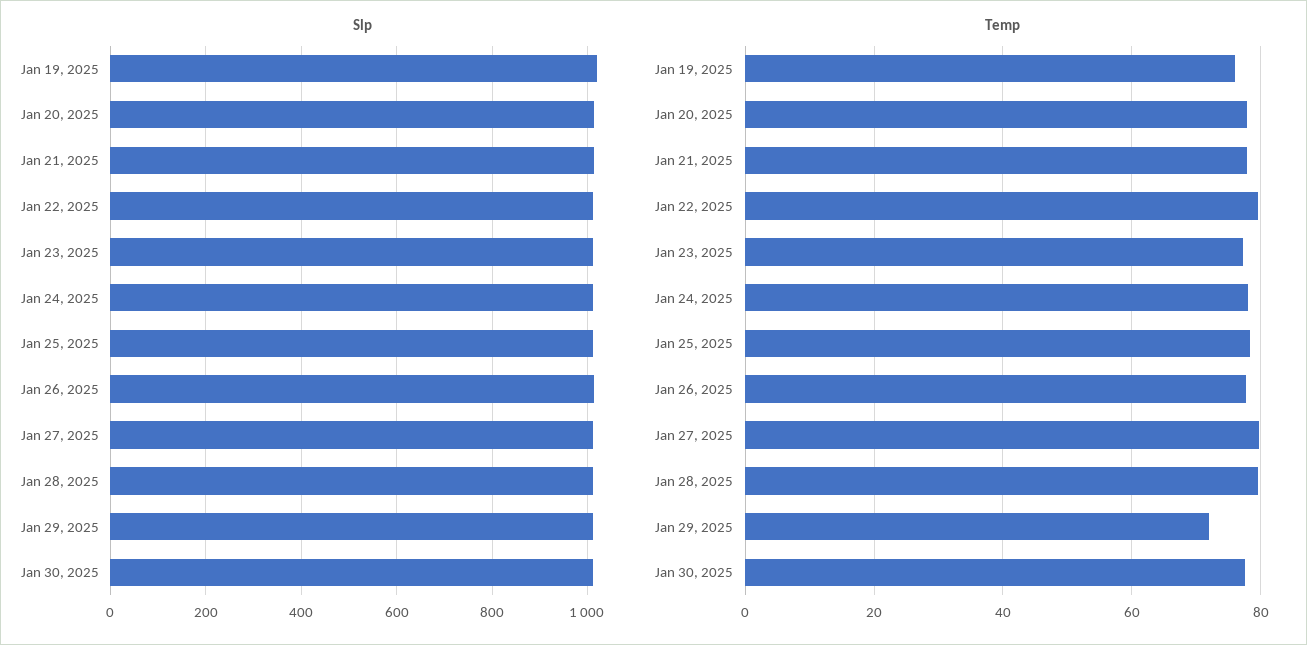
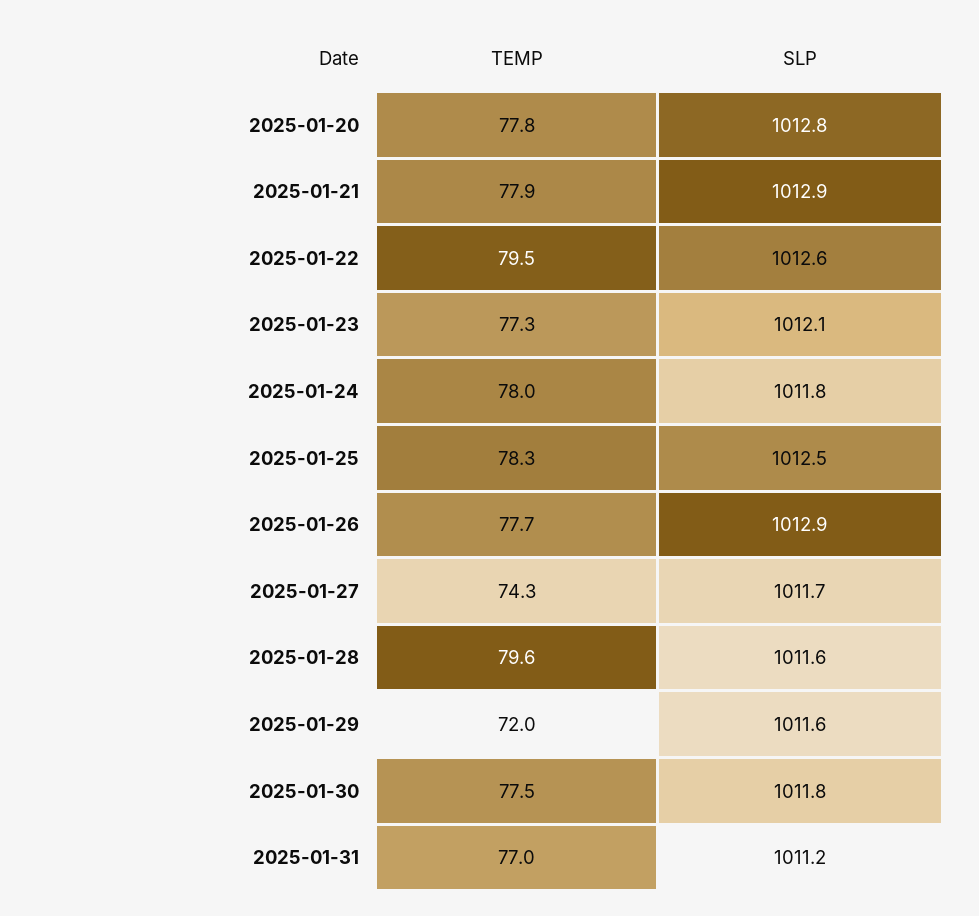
Slp, Jan 19, 2025: 1020 -> none
Temp, Jan 19, 2025: 76 -> none
Temp, Jan 27, 2025: 80 -> 74.3
Temp, 2025-01-31: none -> 77
Slp, 2025-01-31: none -> 1011.2

